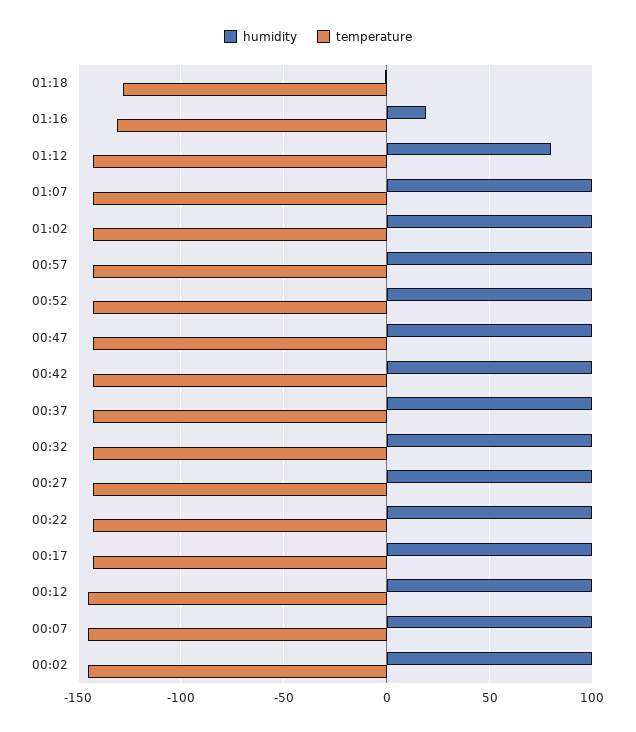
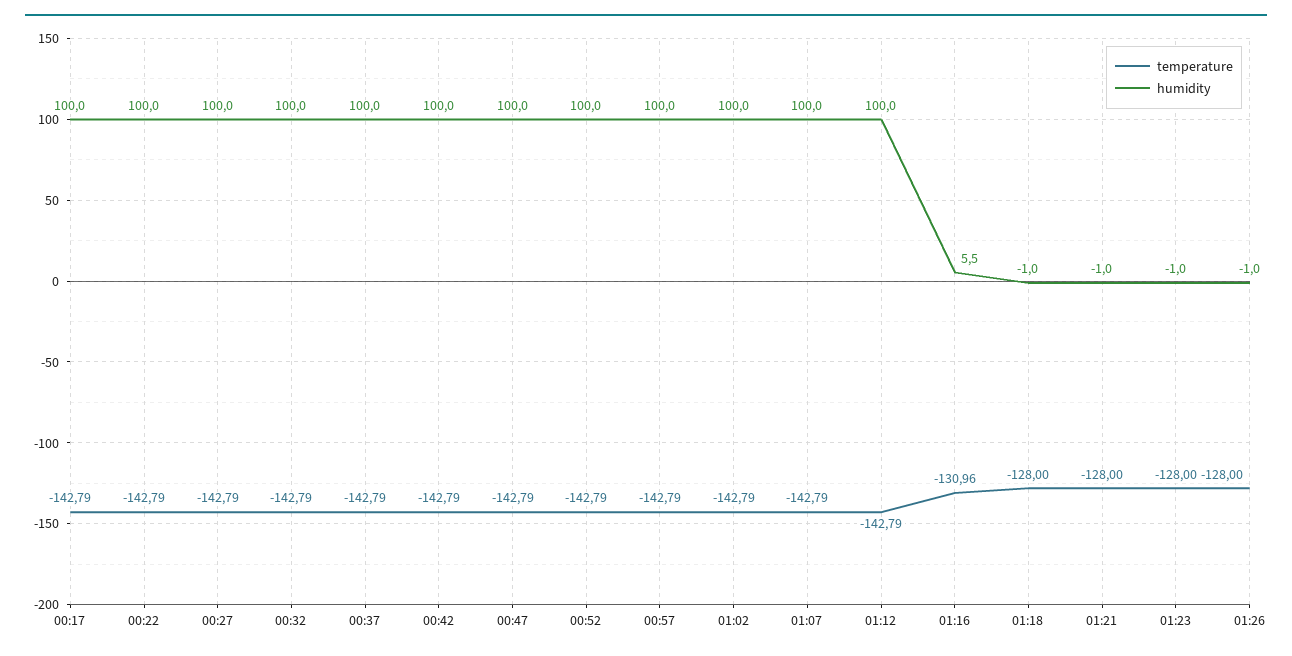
humidity, 01:16: 20 -> 5.5
humidity, 01:12: 80 -> 100
humidity, 00:12: 100 -> none
temperature, 00:12: -145 -> none
humidity, 00:07: 100 -> none
temperature, 00:07: -145 -> none
humidity, 00:02: 100 -> none
temperature, 00:02: -145 -> none
temperature, 01:21: none -> -128
humidity, 01:21: none -> -1
temperature, 01:23: none -> -128
humidity, 01:23: none -> -1
temperature, 01:26: none -> -128
humidity, 01:26: none -> -1

